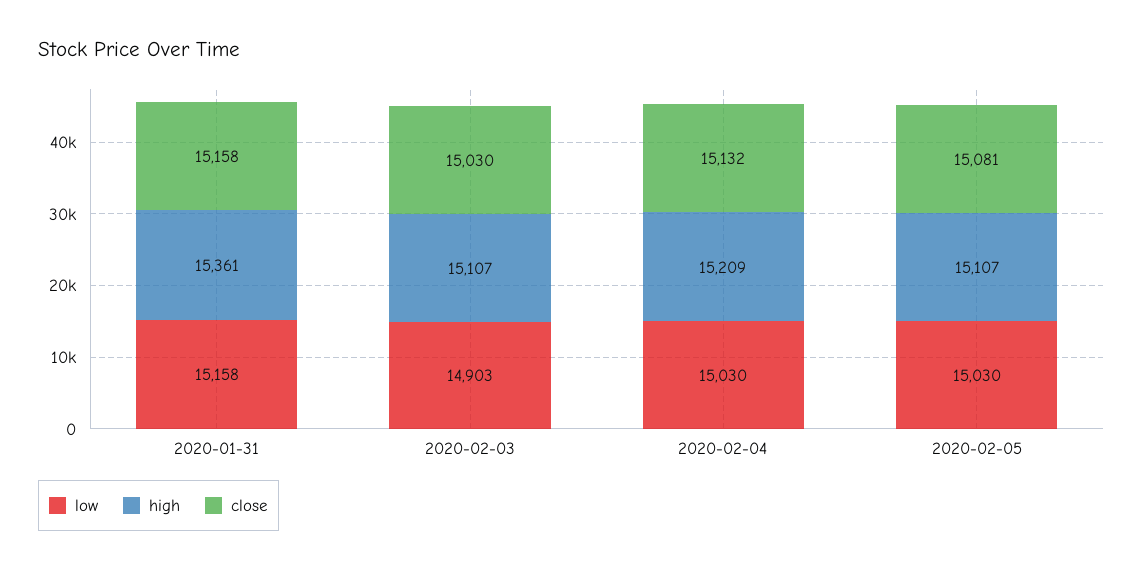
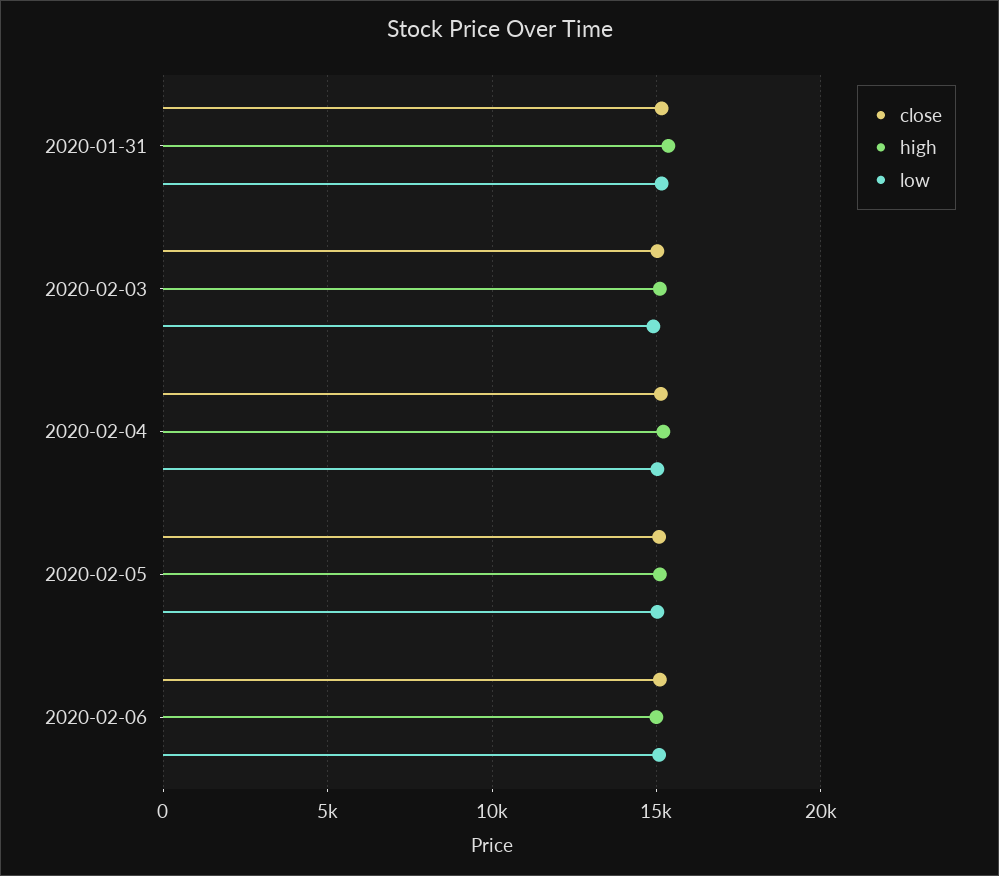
close, 2020-02-06: none -> 15000
high, 2020-02-06: none -> 15000
low, 2020-02-06: none -> 15000

